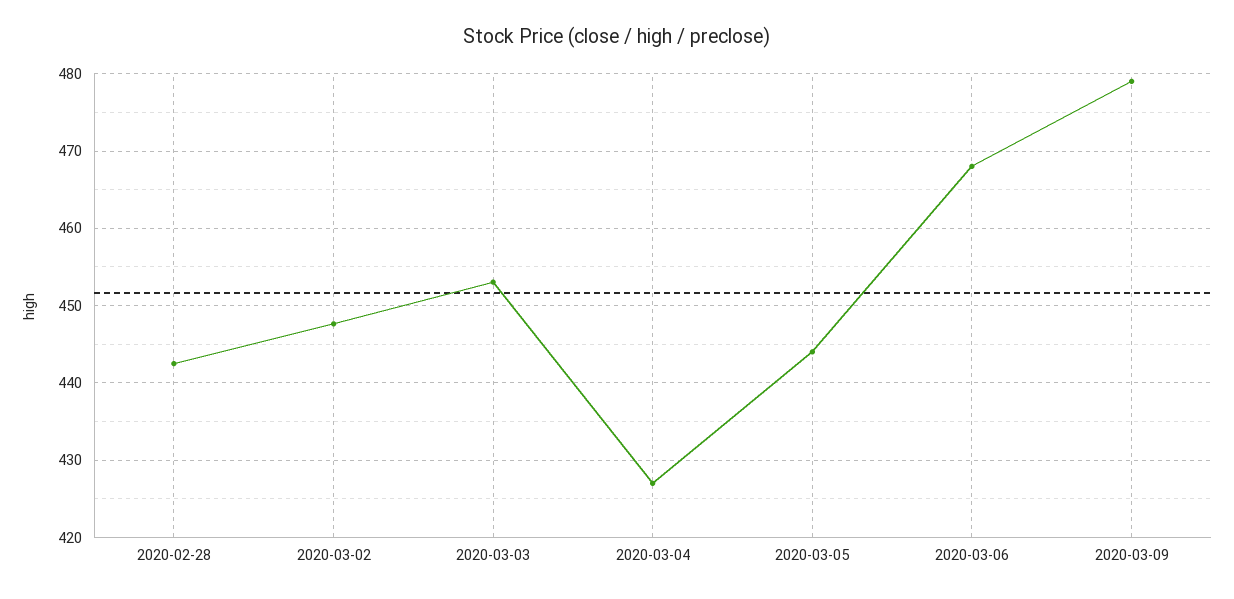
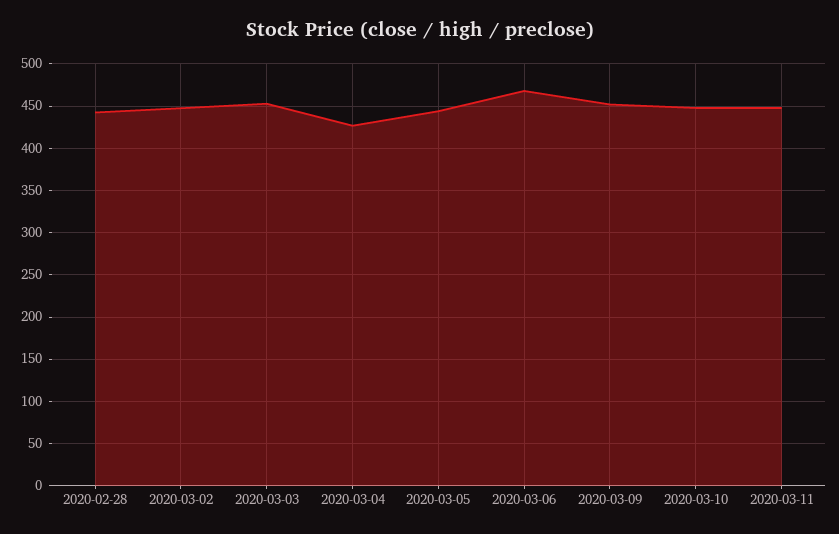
2020-03-09: 479 -> 450
2020-03-10: none -> 450
2020-03-11: none -> 450

